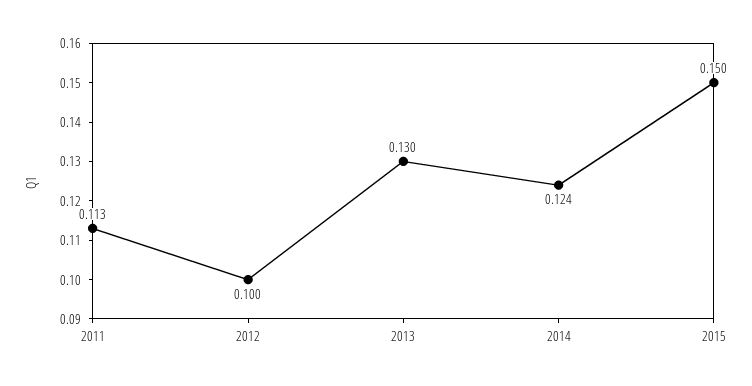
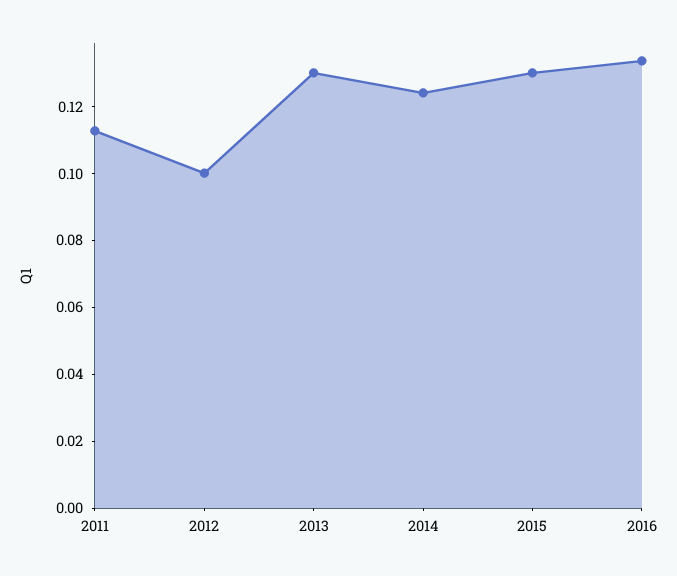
2015: 0.15 -> 0.13
2016: none -> 0.135

